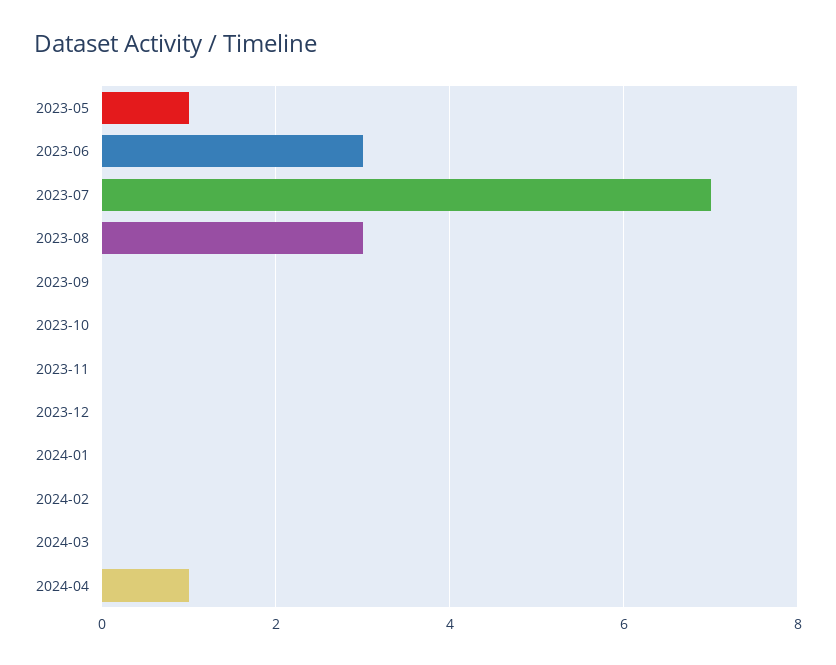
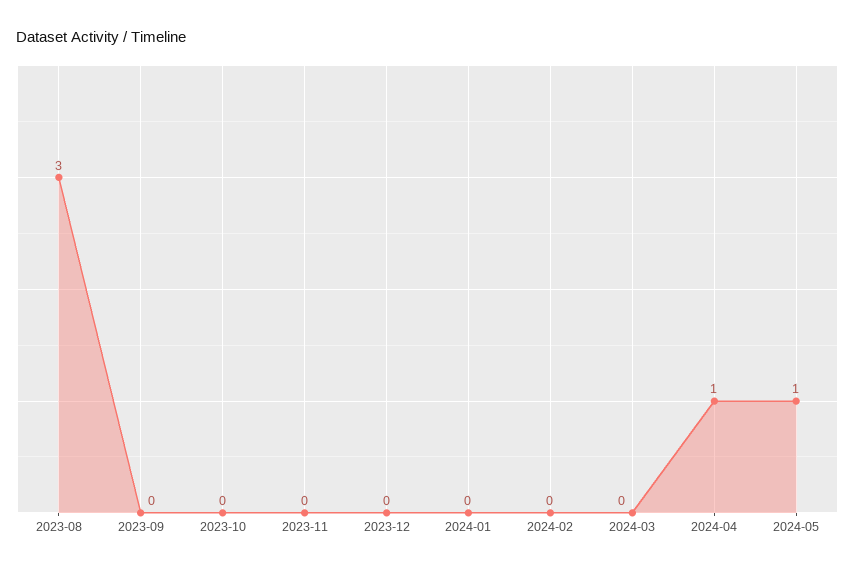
2023-05: 1 -> none
2023-06: 3 -> none
2023-07: 7 -> none
2024-05: none -> 1

